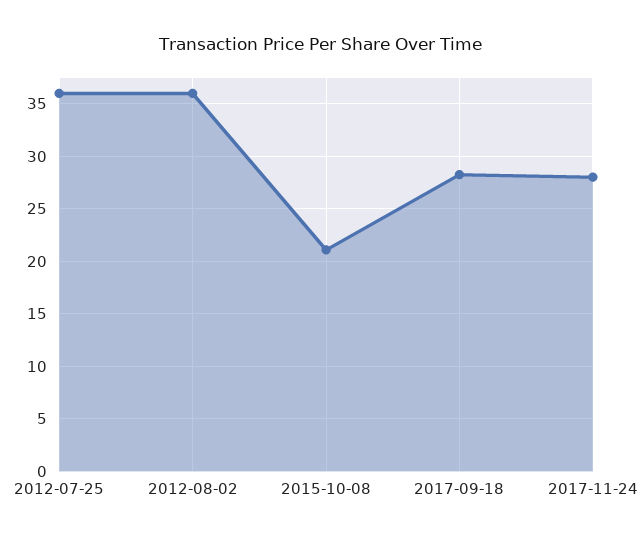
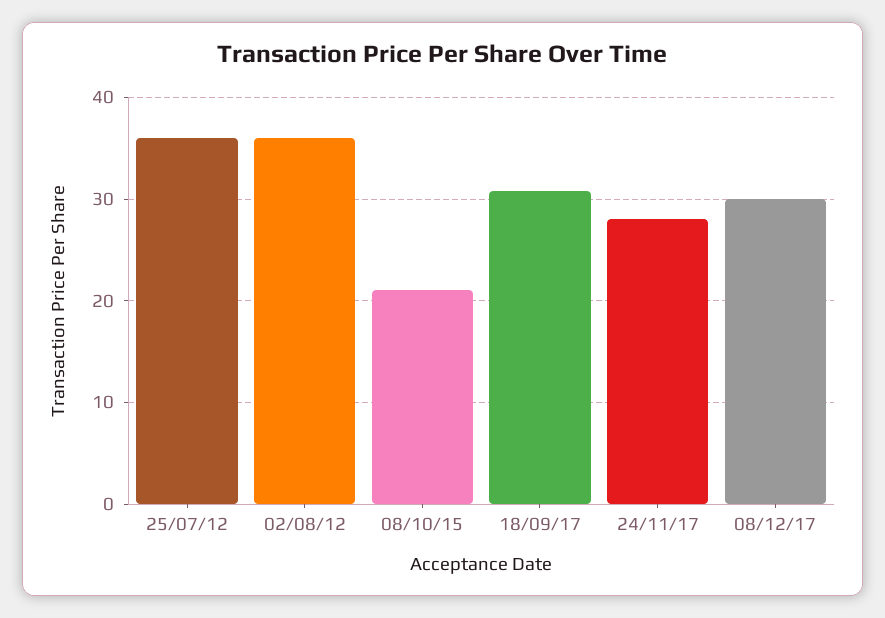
2017-09-18: 28 -> 31
08/12/17: none -> 30

